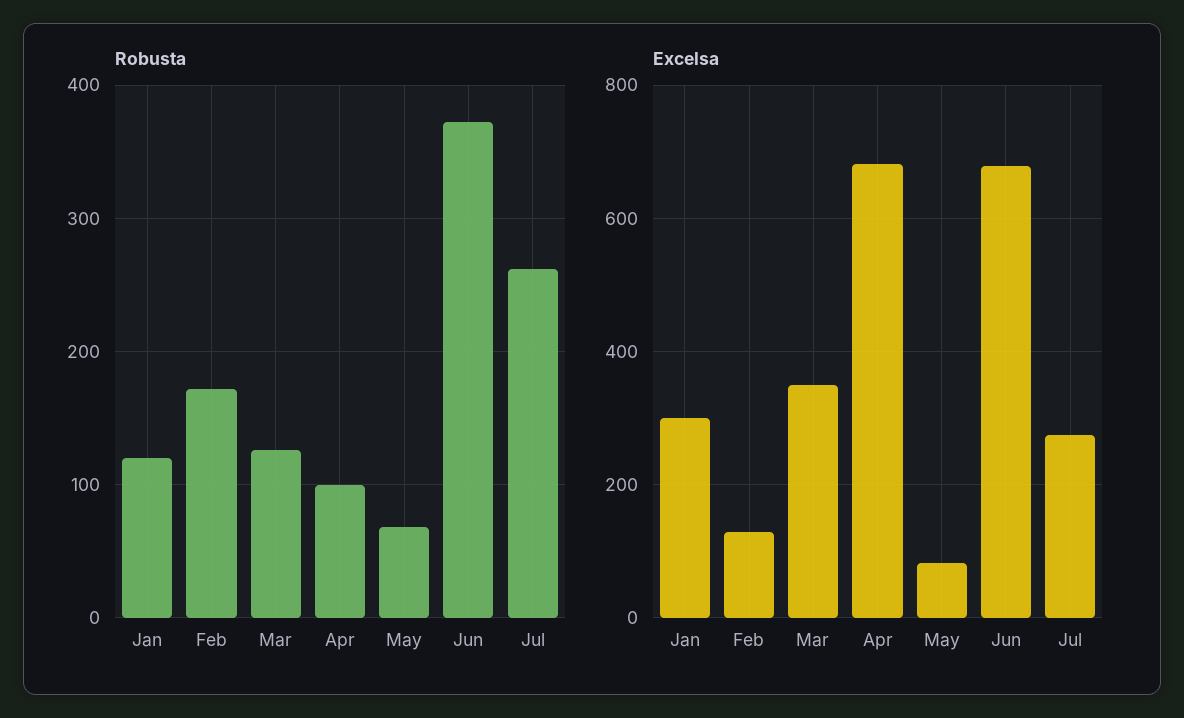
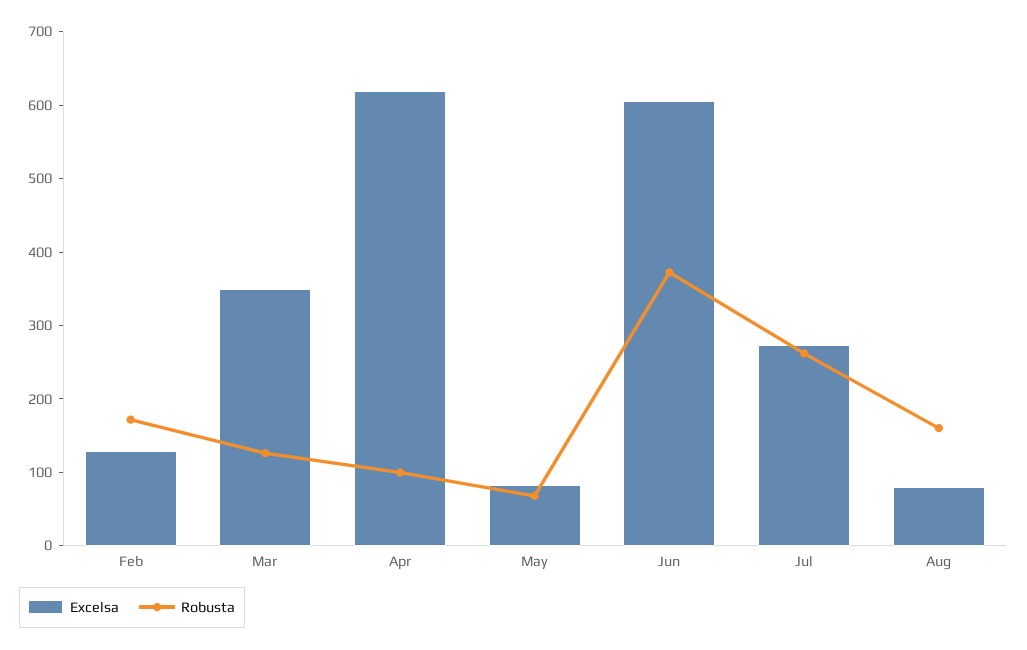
Robusta, Jan: 120 -> none
Excelsa, Jan: 300 -> none
Excelsa, Apr: 680 -> 620
Excelsa, Jun: 680 -> 600
Excelsa, Aug: none -> 80
Robusta, Aug: none -> 160

